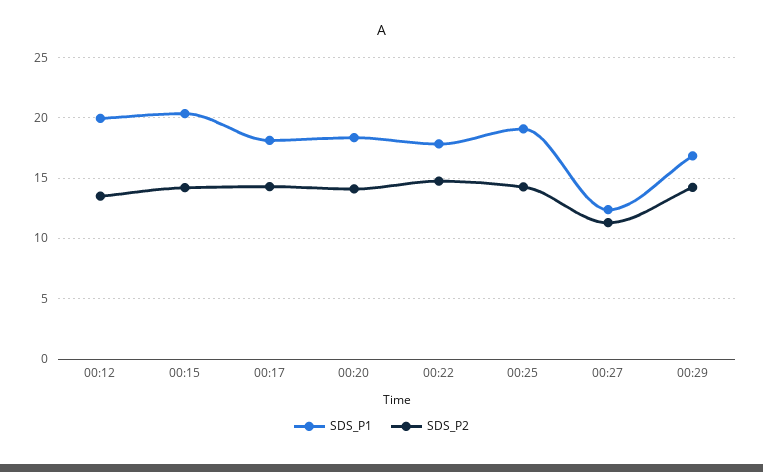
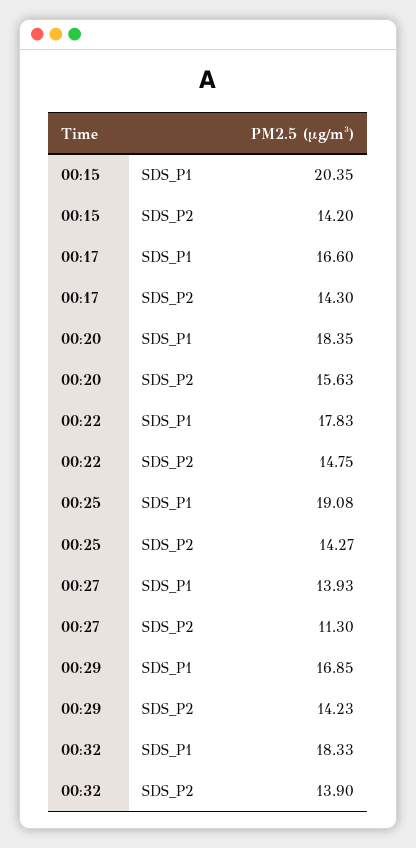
SDS_P1, 00:12: 20 -> none
SDS_P2, 00:12: 13.5 -> none
SDS_P1, 00:17: 18 -> 16.6
SDS_P2, 00:20: 14 -> 15.63
SDS_P1, 00:27: 12.5 -> 13.93
SDS_P1, 00:32: none -> 18.33
SDS_P2, 00:32: none -> 13.9

